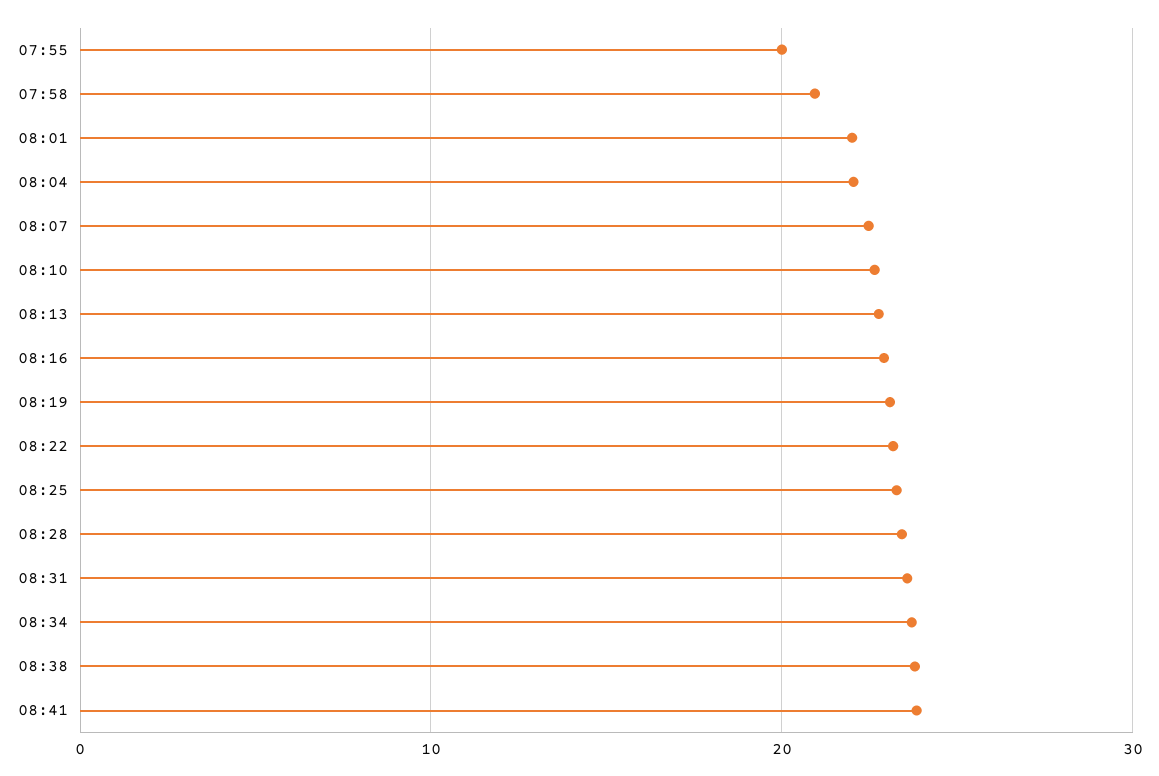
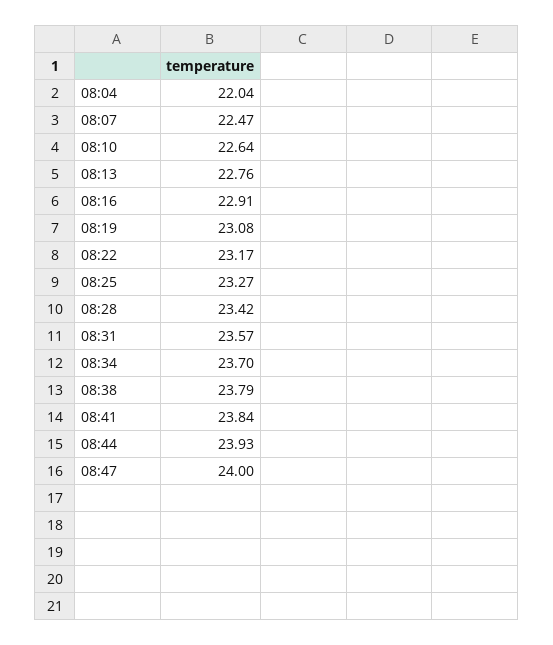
07:55: 20 -> none
07:58: 21 -> none
08:01: 22 -> none
08:44: none -> 23.93
08:47: none -> 24

